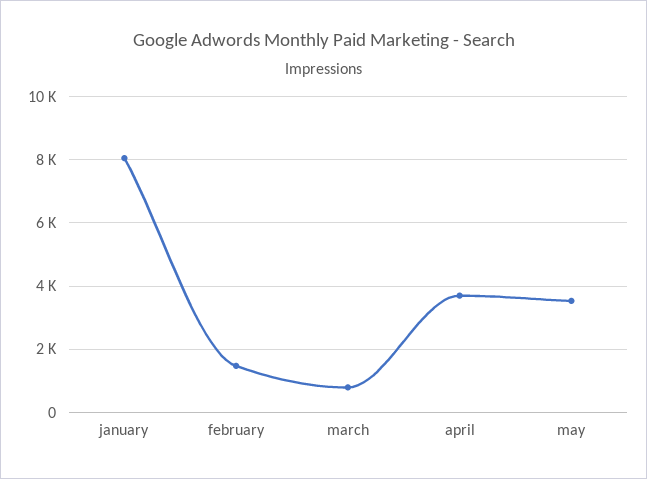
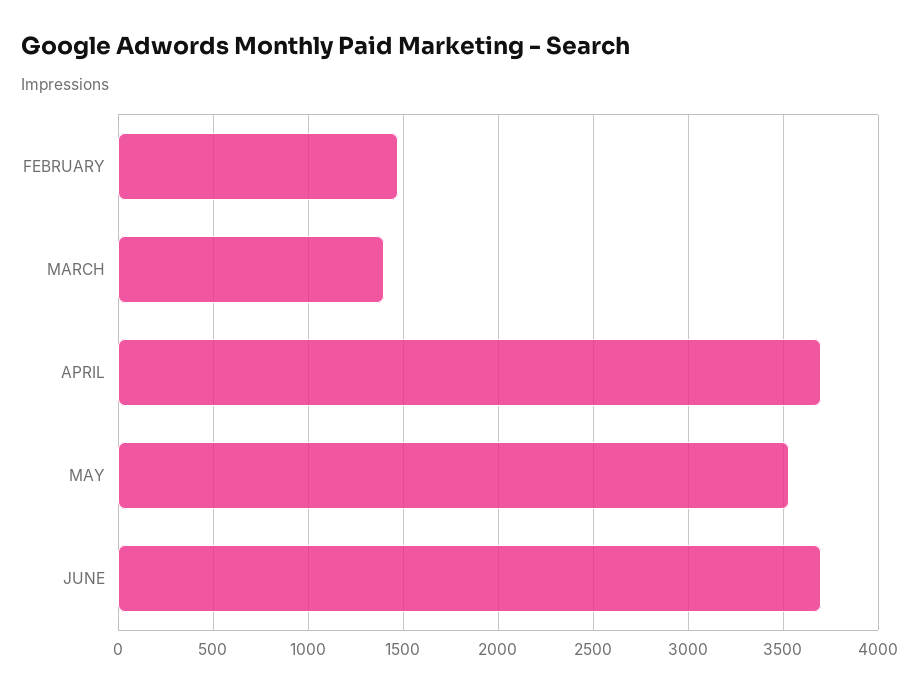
january: 8000 -> none
march: 800 -> 1400
JUNE: none -> 3700

